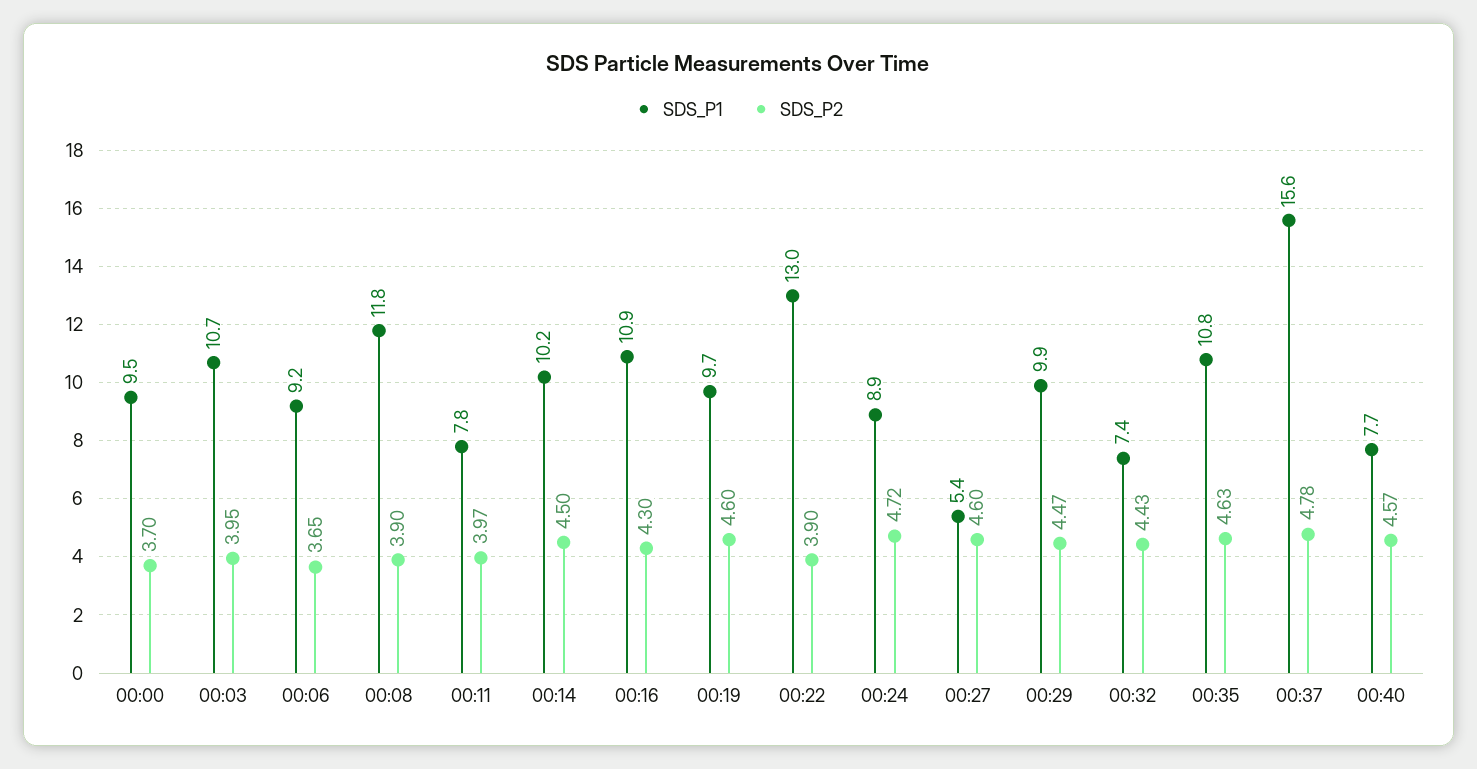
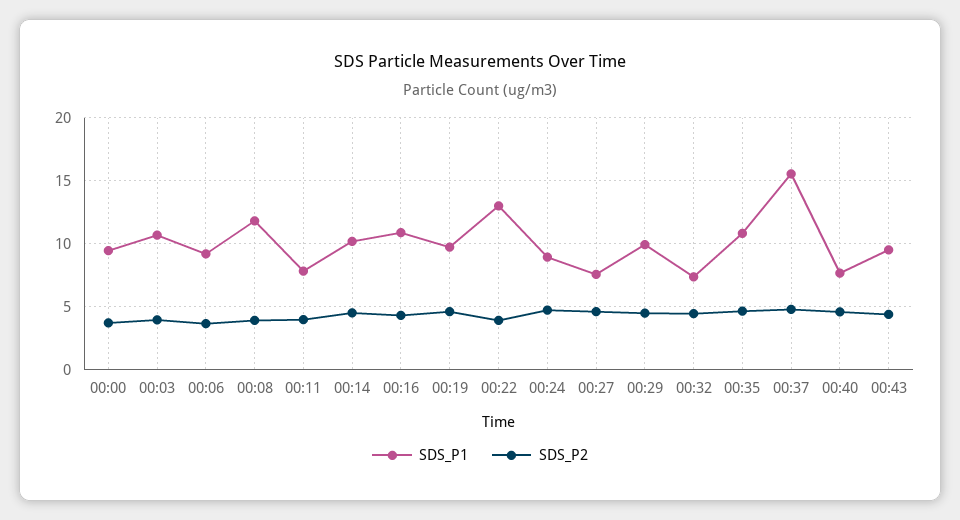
SDS_P1, 00:27: 5.4 -> 7.5
SDS_P1, 00:43: none -> 9.5
SDS_P2, 00:43: none -> 4.5

